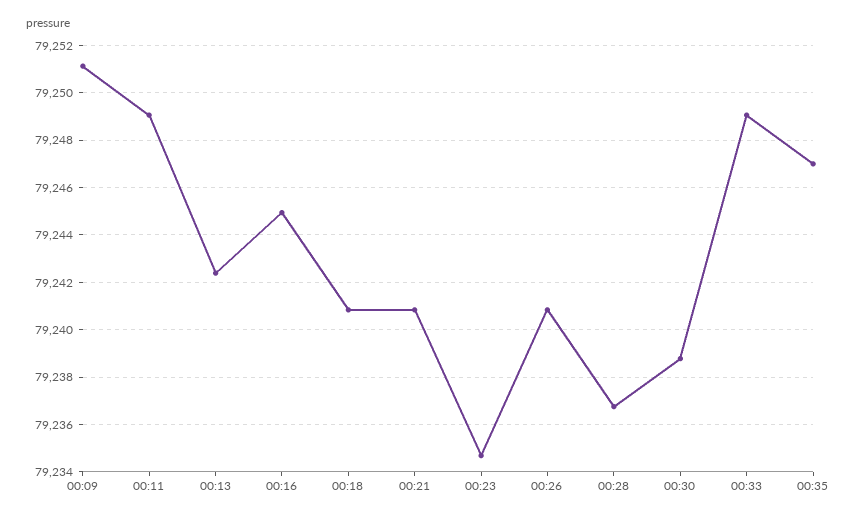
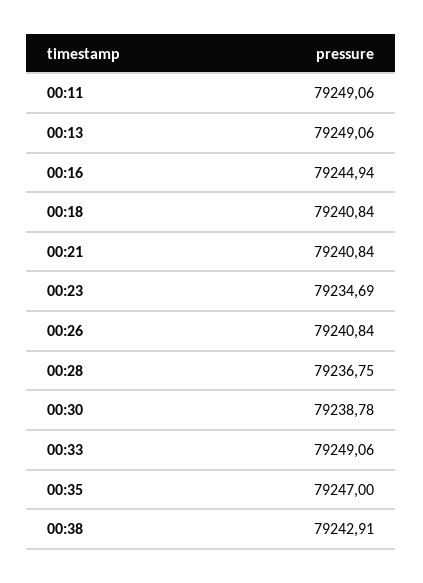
00:09: 79251 -> none
00:13: 79242.5 -> 79249.06
00:38: none -> 79242.91

